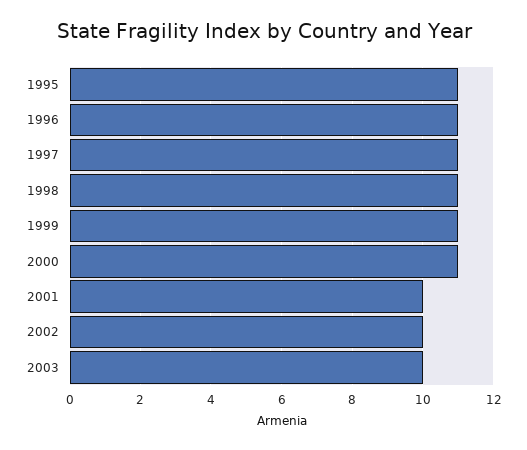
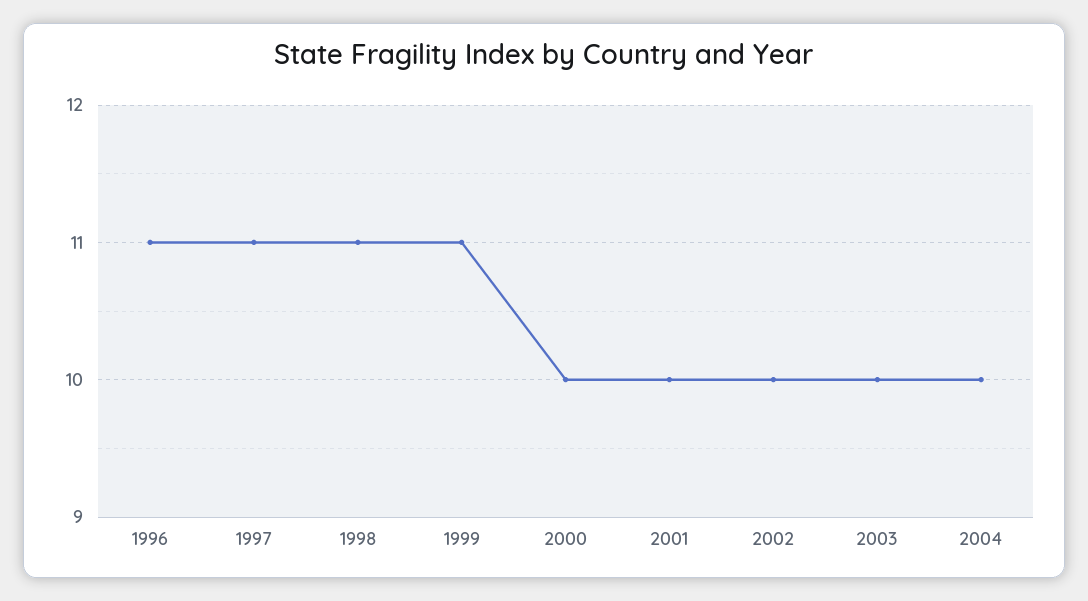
1995: 11 -> none
2000: 11 -> 10
2004: none -> 10

